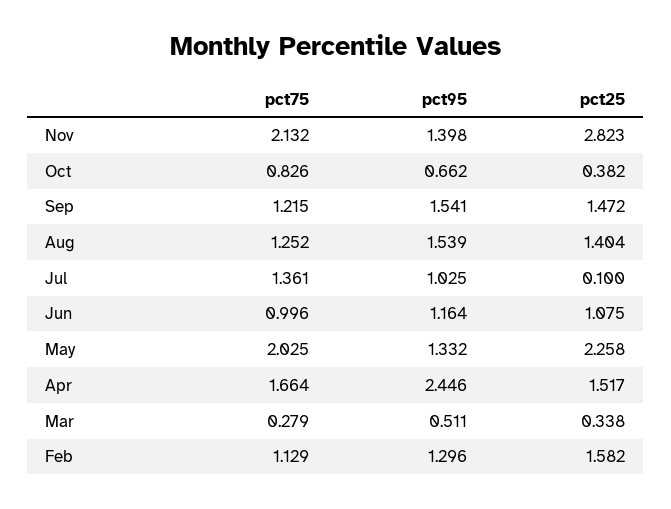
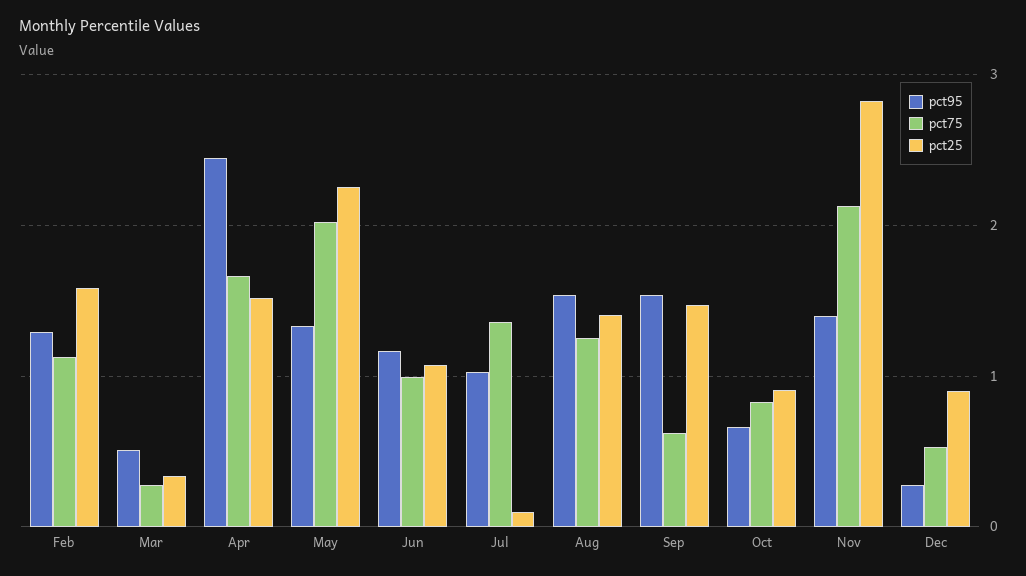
pct25, Oct: 0.382 -> 0.9
pct75, Sep: 1.215 -> 0.6
pct95, Dec: none -> 0.3
pct75, Dec: none -> 0.5
pct25, Dec: none -> 0.9

